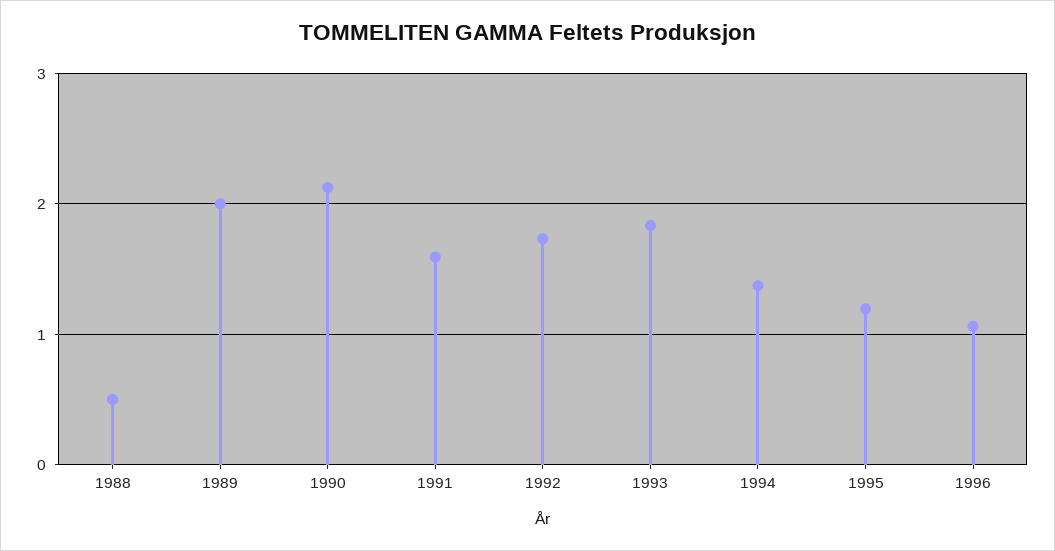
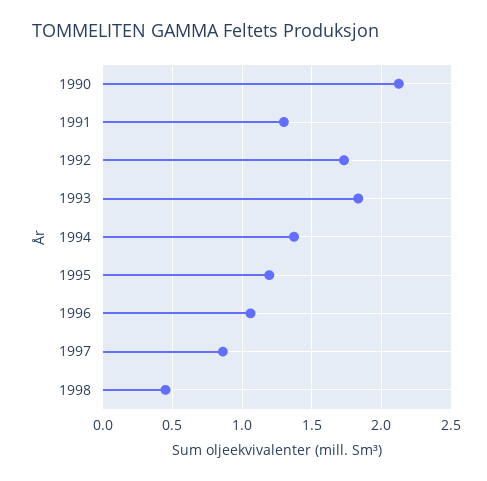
1988: 0.5 -> none
1989: 2 -> none
1991: 1.6 -> 1.3
1997: none -> 0.85
1998: none -> 0.45

